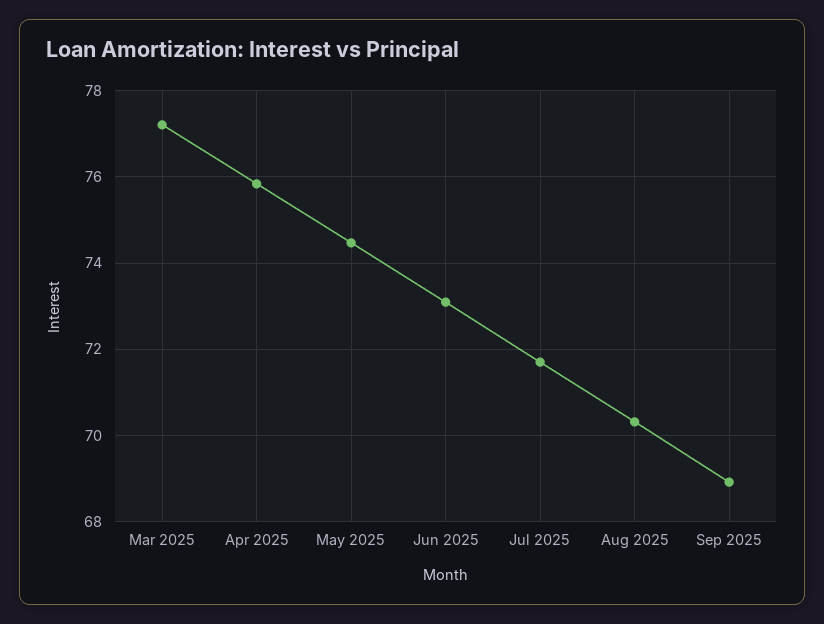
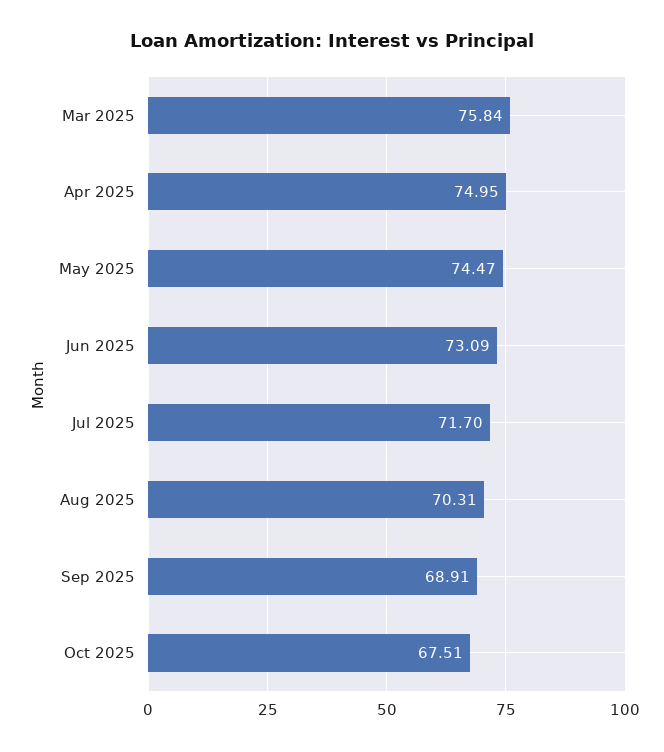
Mar 2025: 77.2 -> 75.84
Apr 2025: 75.8 -> 74.95
Oct 2025: none -> 67.51

